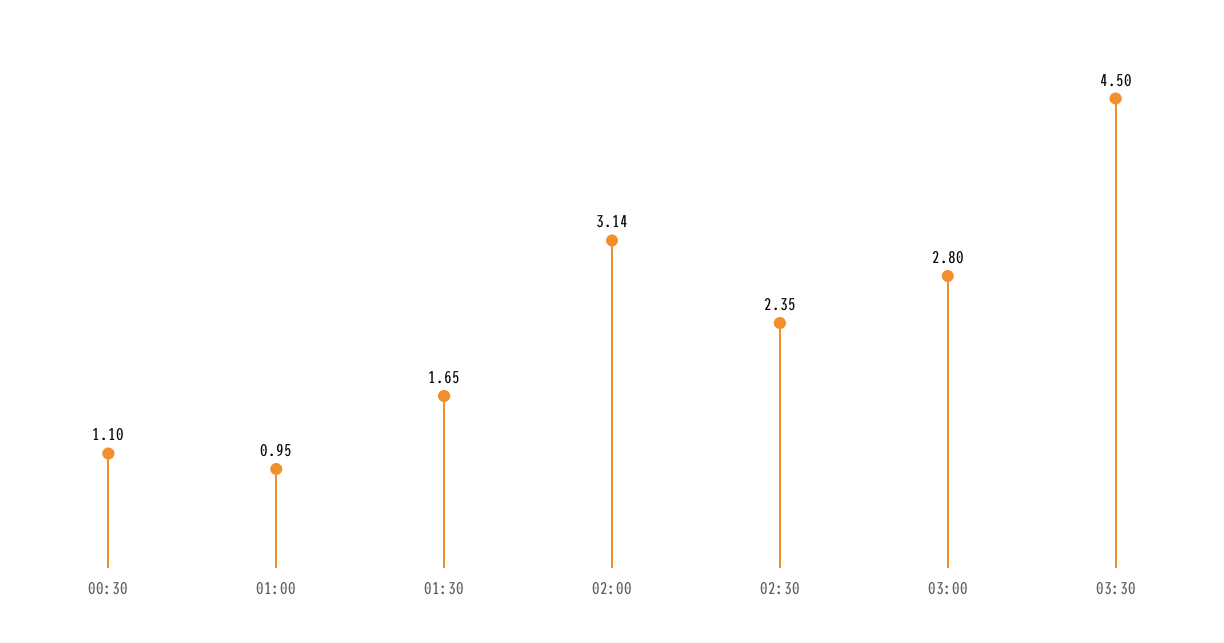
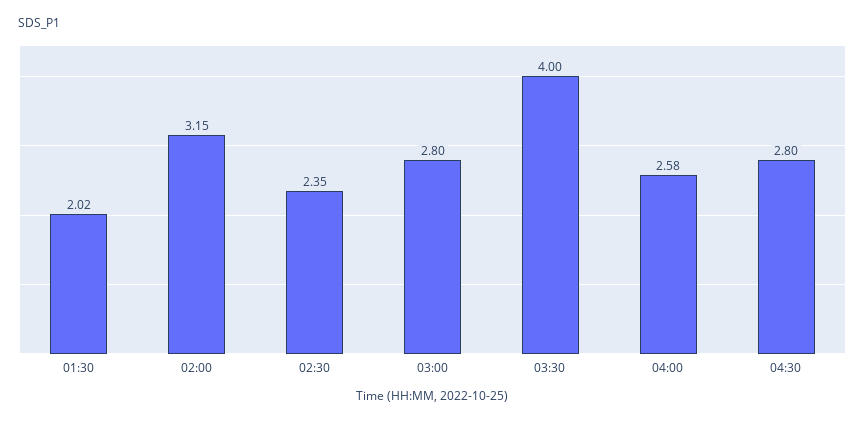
00:30: 1.1 -> none
01:00: 0.95 -> none
01:30: 1.65 -> 2.02
02:00: 3.14 -> 3.15
03:30: 4.5 -> 4
04:00: none -> 2.58
04:30: none -> 2.8

